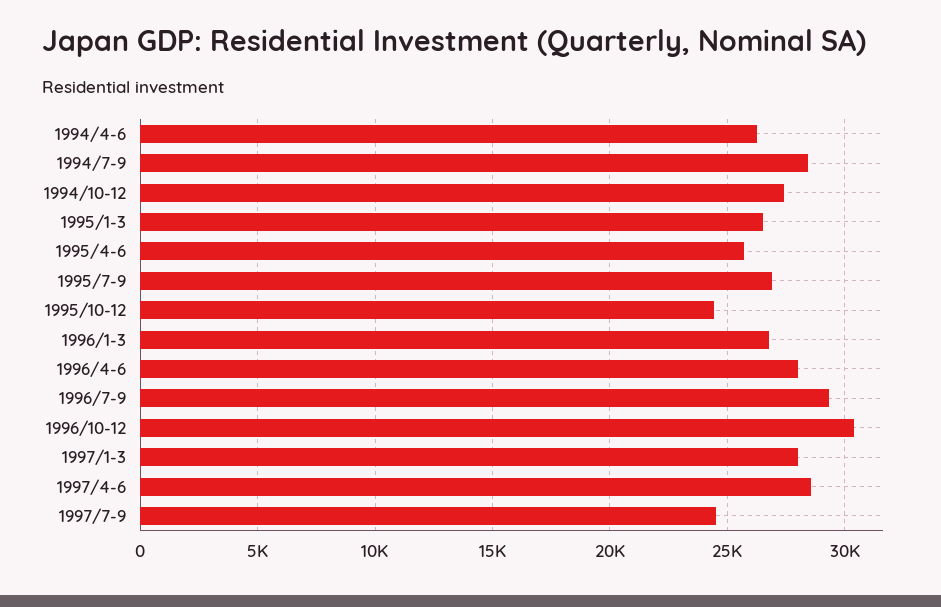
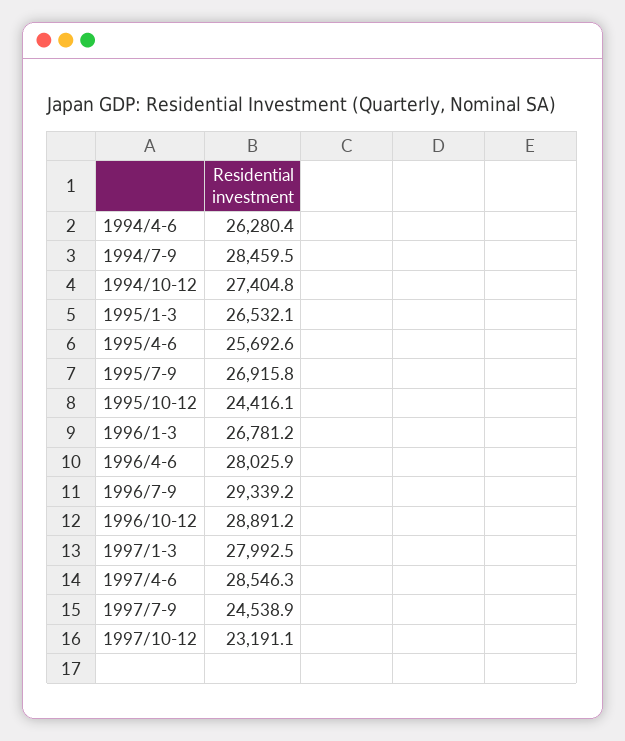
1996/10-12: 30500 -> 28891.2
1997/10-12: none -> 23191.1

